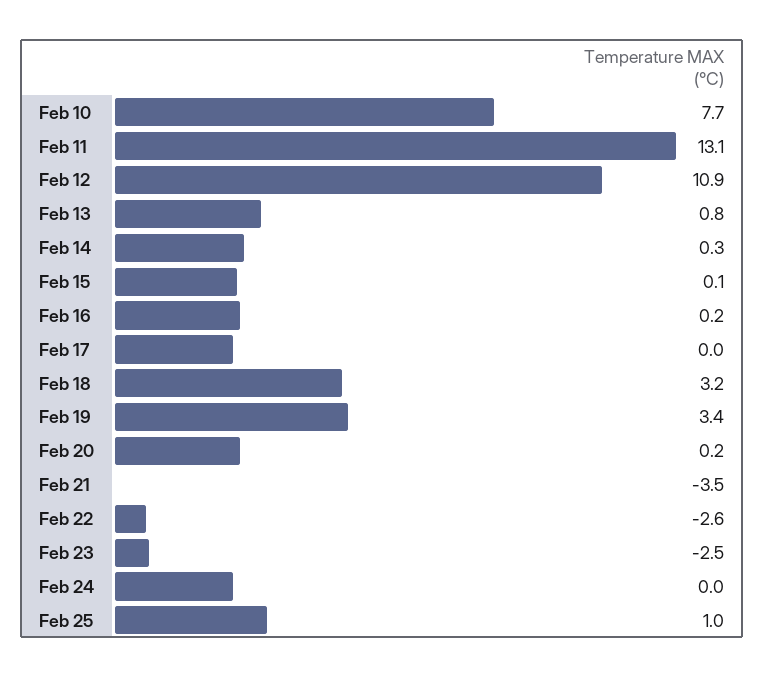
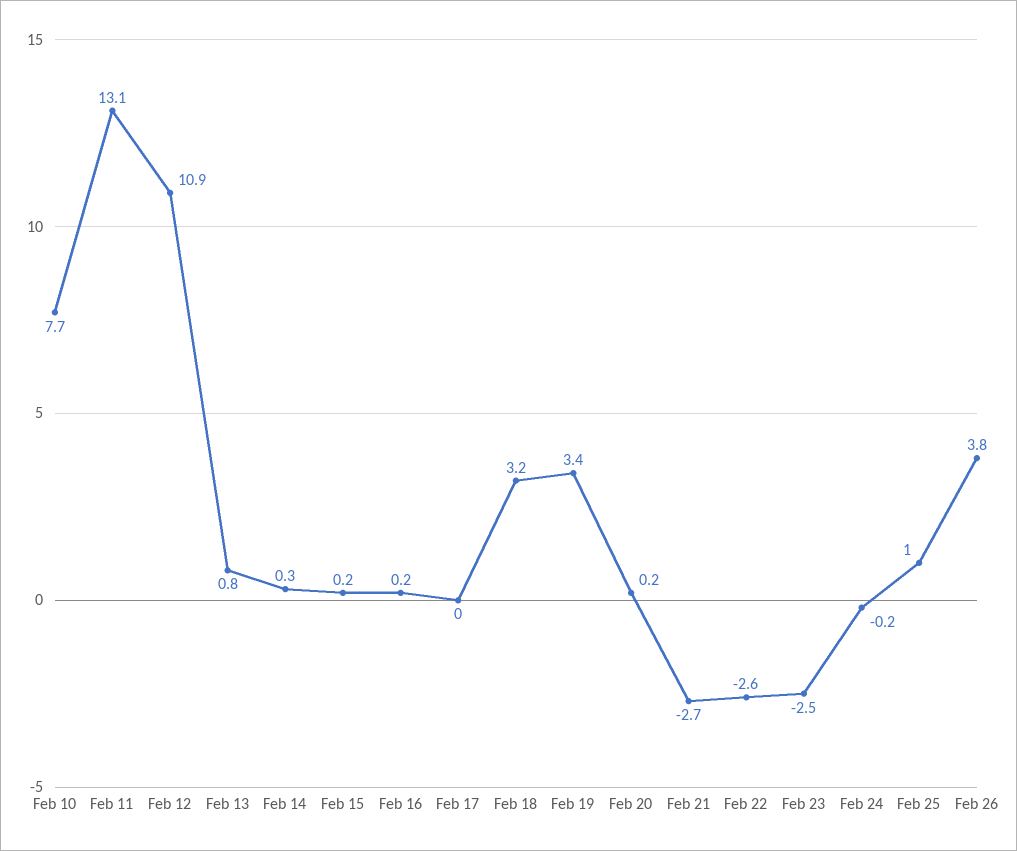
Feb 15: 0.1 -> 0.2
Feb 21: -3.5 -> -2.7
Feb 24: 0 -> -0.2
Feb 26: none -> 3.8

